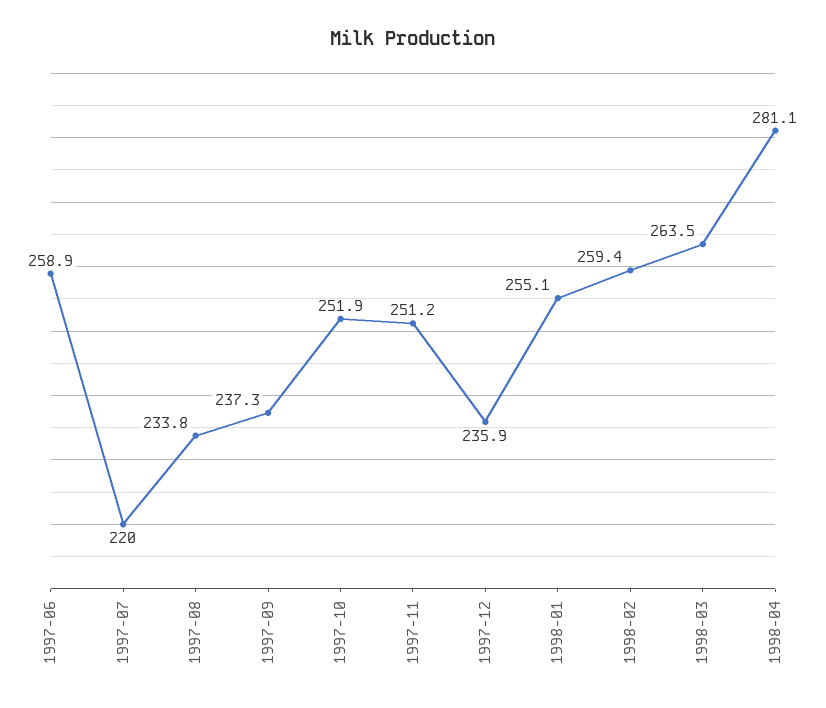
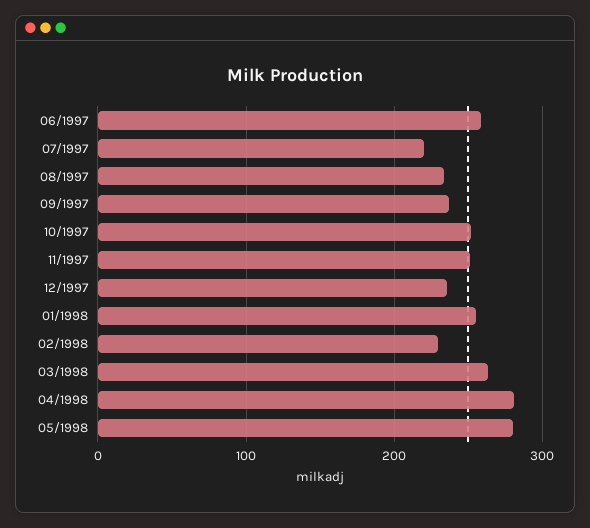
1998-02: 259.4 -> 230
05/1998: none -> 280

